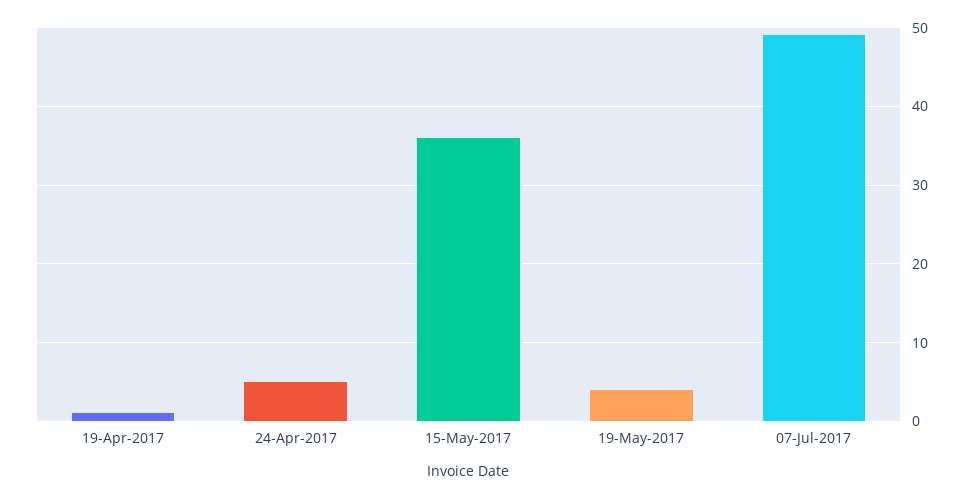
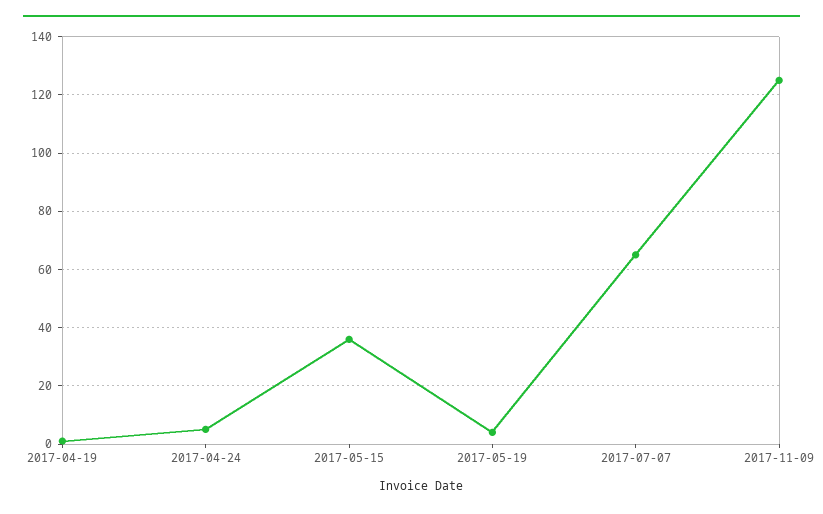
07-Jul-2017: 49 -> 65
2017-11-09: none -> 125

